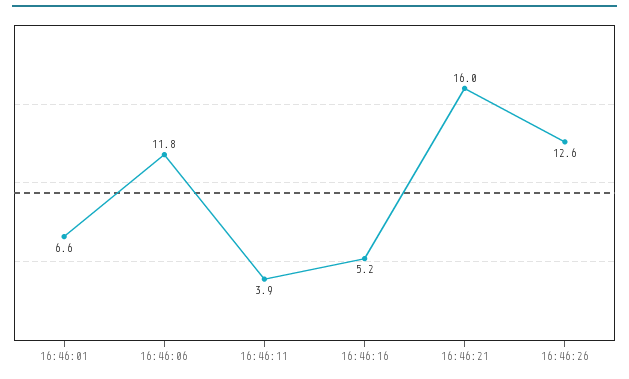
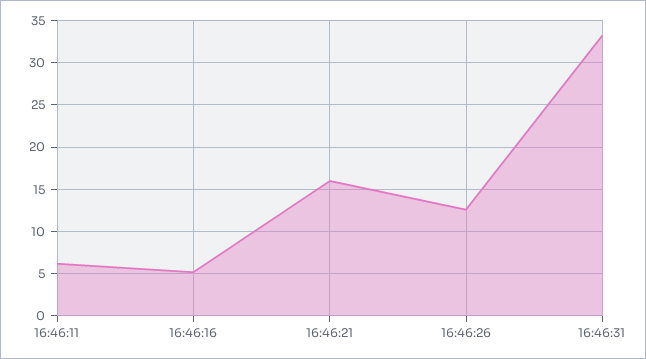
16:46:01: 6.6 -> none
16:46:06: 11.8 -> none
16:46:11: 3.9 -> 6
16:46:31: none -> 33

